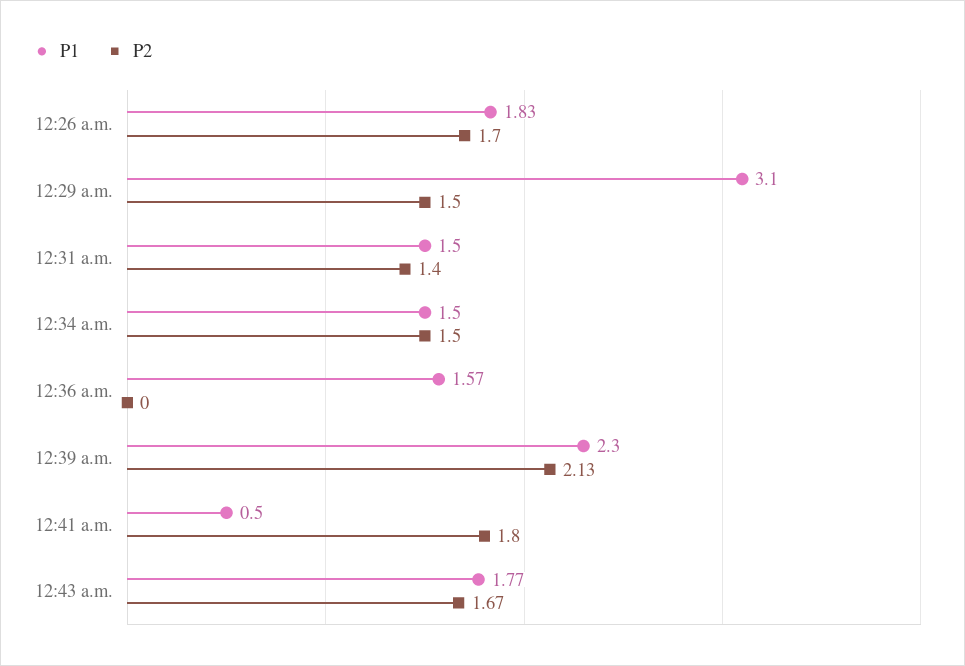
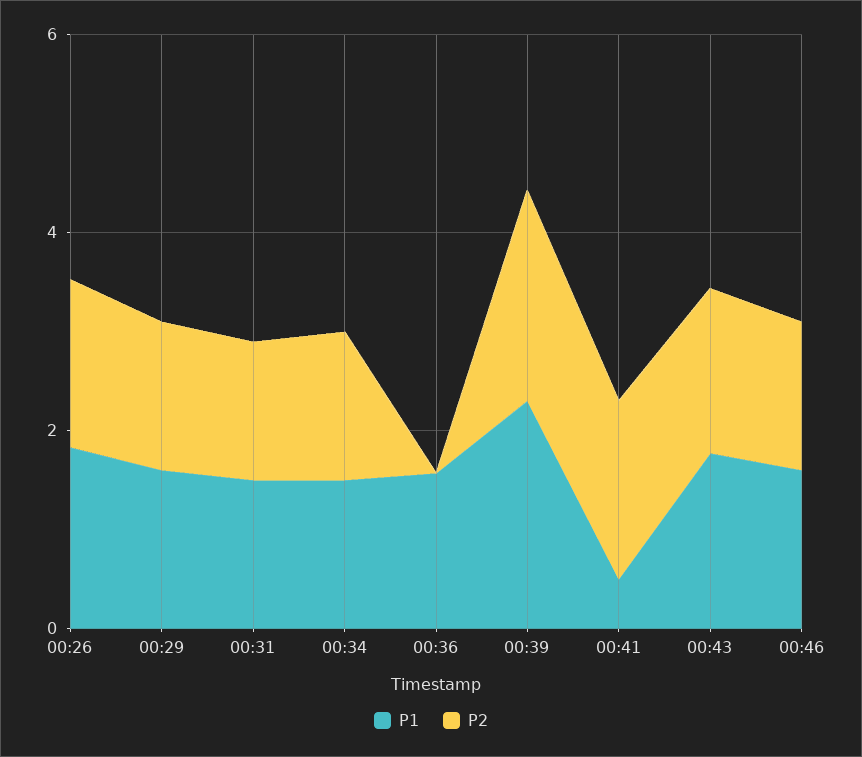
P1, 12:29 a.m.: 3.1 -> 1.5
P1, 00:46: none -> 1.5
P2, 00:46: none -> 1.5

